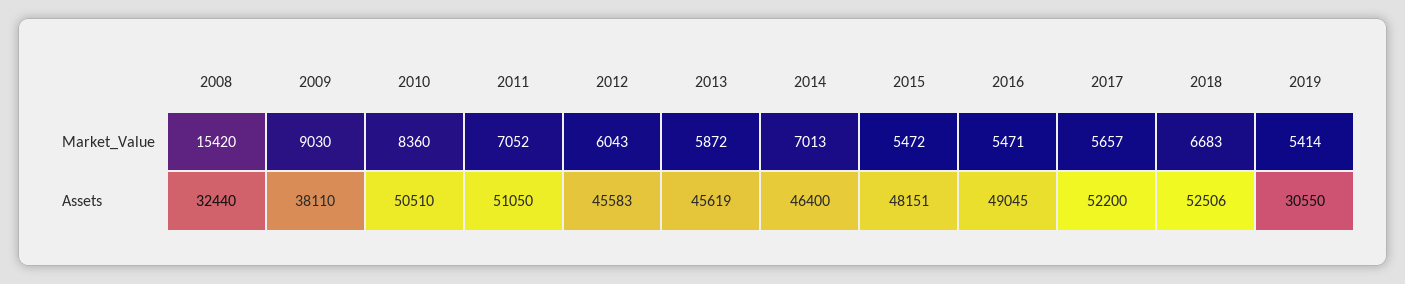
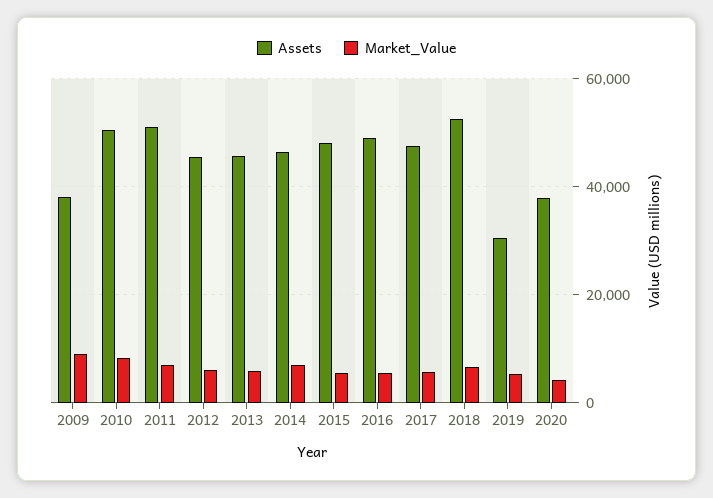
Market_Value, 2008: 15420 -> none
Assets, 2008: 32440 -> none
Assets, 2017: 52200 -> 48000
Assets, 2020: none -> 38000
Market_Value, 2020: none -> 4000

